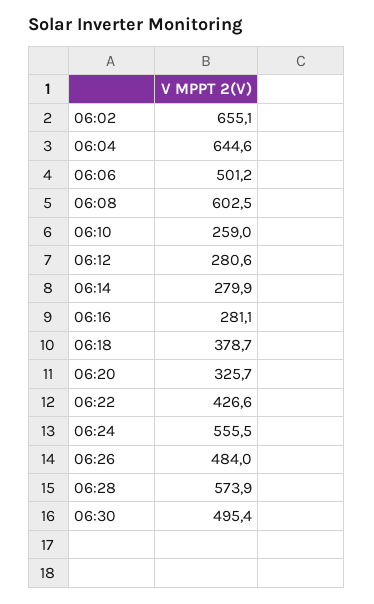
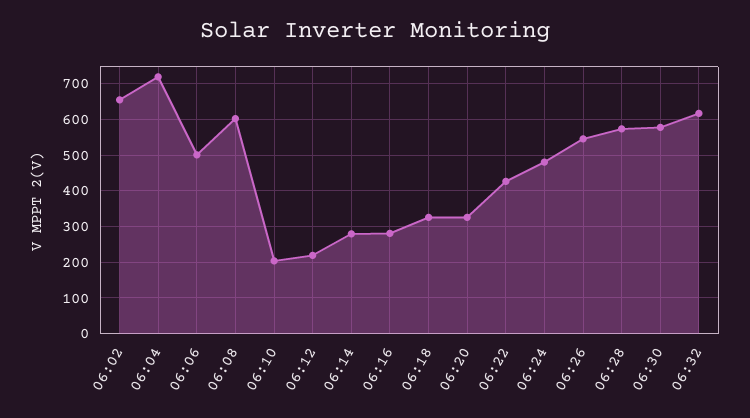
06:04: 644.6 -> 720
06:10: 259 -> 200
06:12: 280.6 -> 220
06:18: 378.7 -> 320
06:24: 555.5 -> 480
06:26: 484 -> 540
06:30: 495.4 -> 580
06:32: none -> 620

